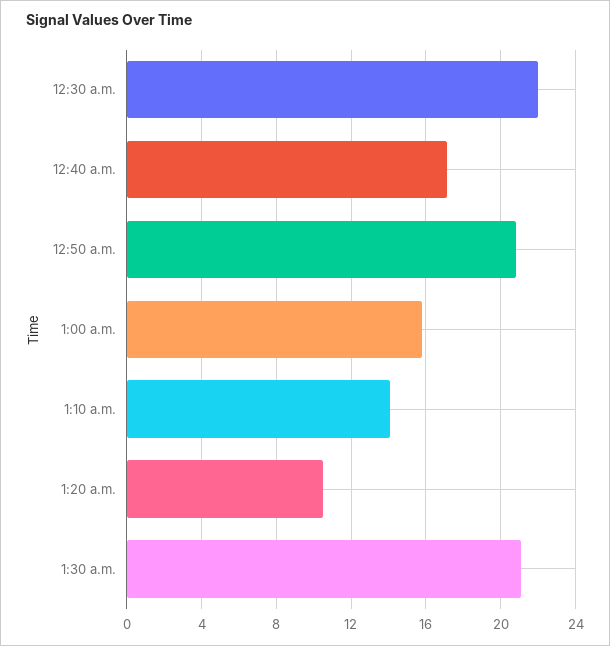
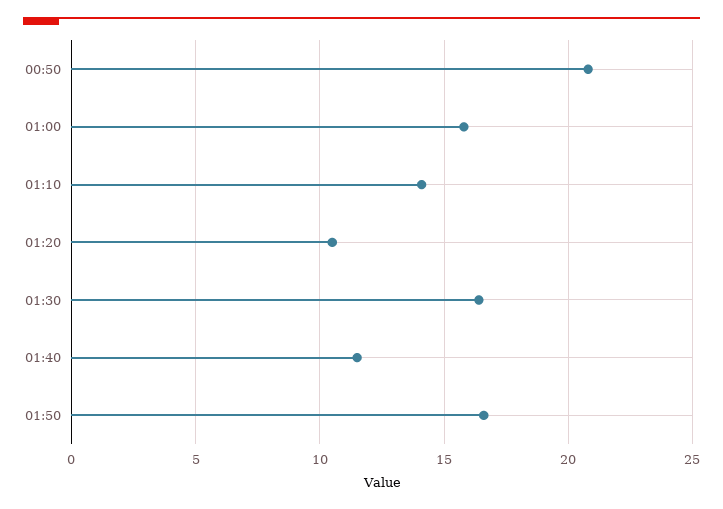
12:30 a.m.: 22 -> none
12:40 a.m.: 17 -> none
1:30 a.m.: 21 -> 16.5
01:40: none -> 11.5
01:50: none -> 16.5

